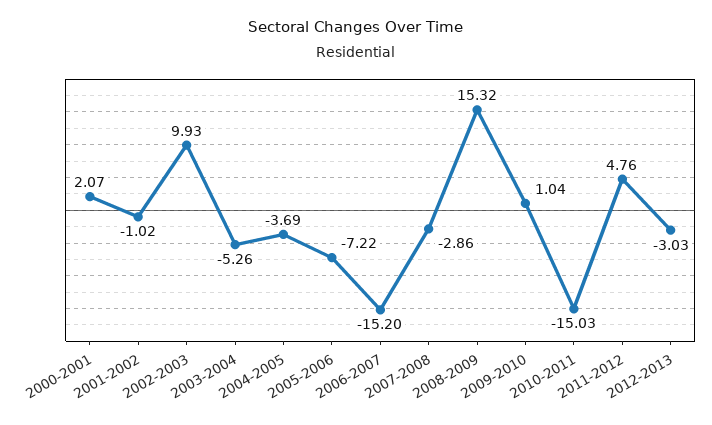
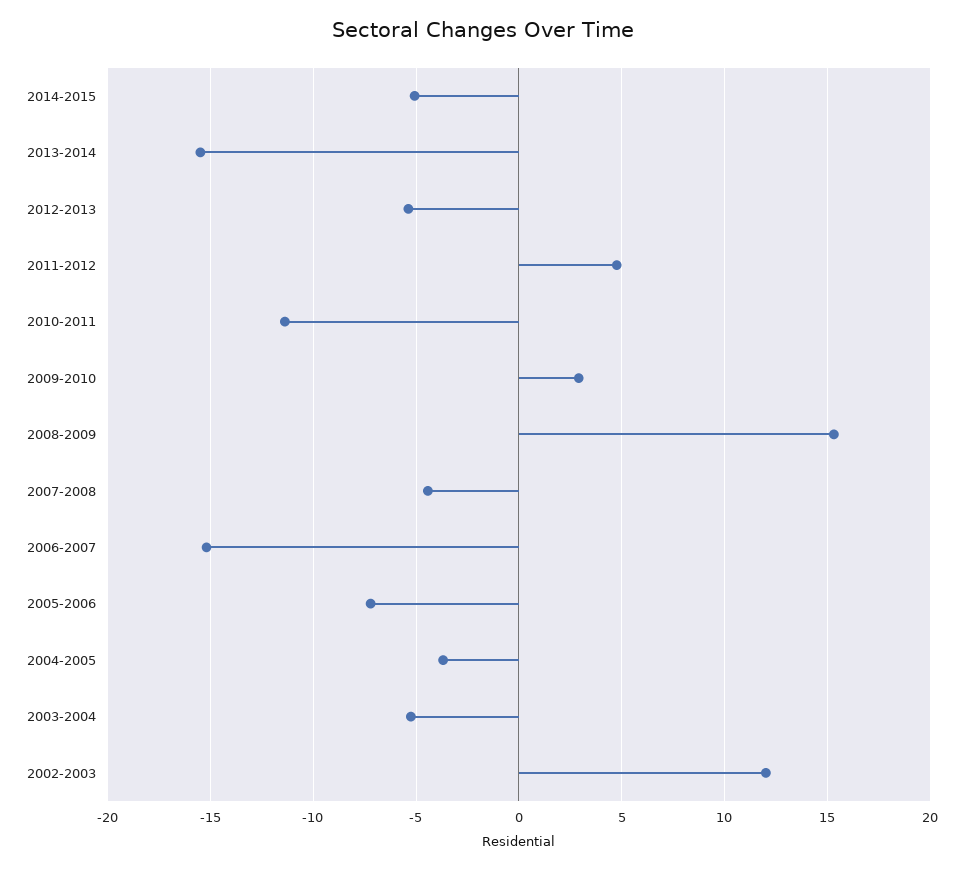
2000-2001: 2.07 -> none
2001-2002: -1.02 -> none
2002-2003: 9.93 -> 12
2007-2008: -2.86 -> -4.5
2009-2010: 1.04 -> 3
2010-2011: -15.03 -> -11.5
2012-2013: -3.03 -> -5.5
2014-2015: none -> -5
2013-2014: none -> -15.5

